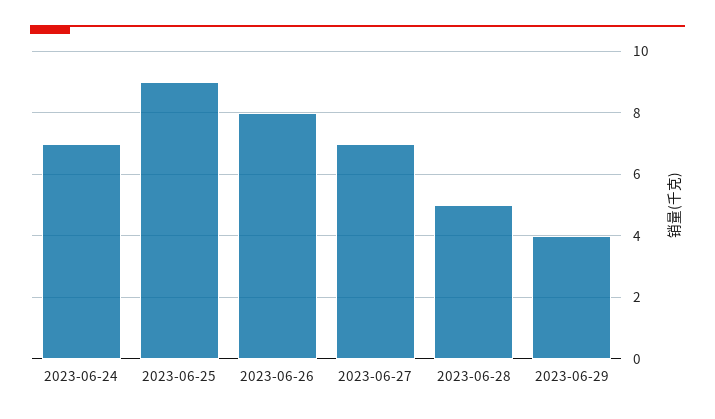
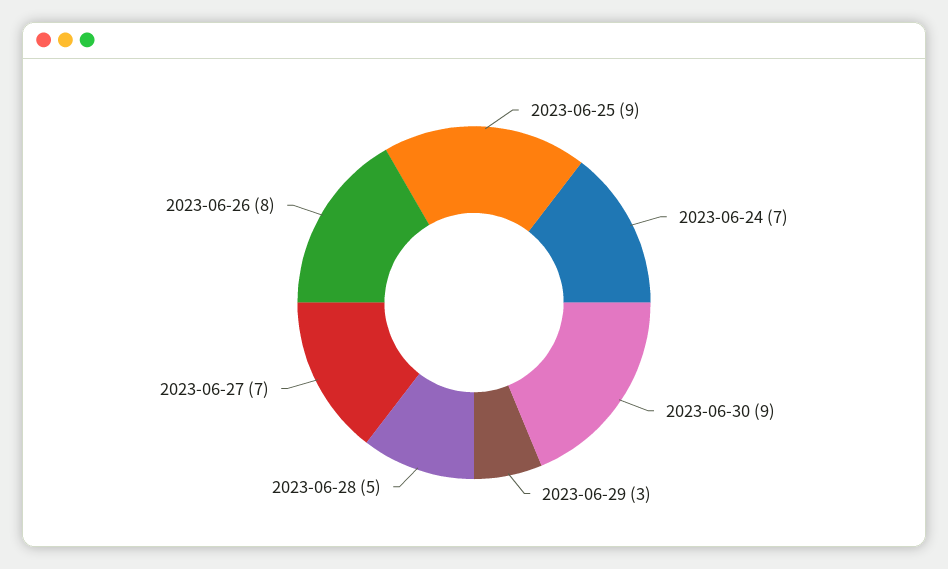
2023-06-29: 4 -> 3
2023-06-30: none -> 9

